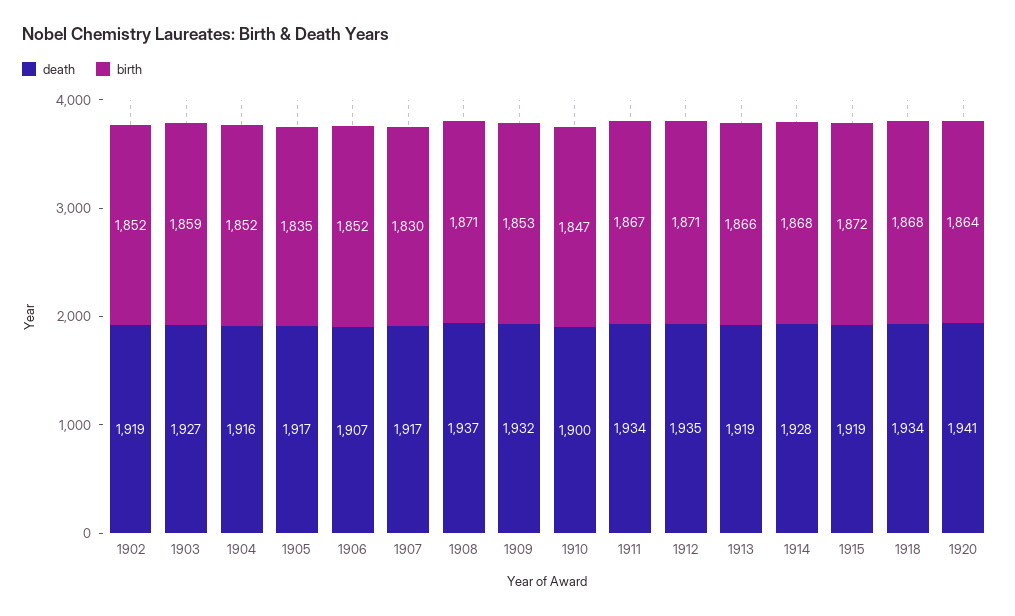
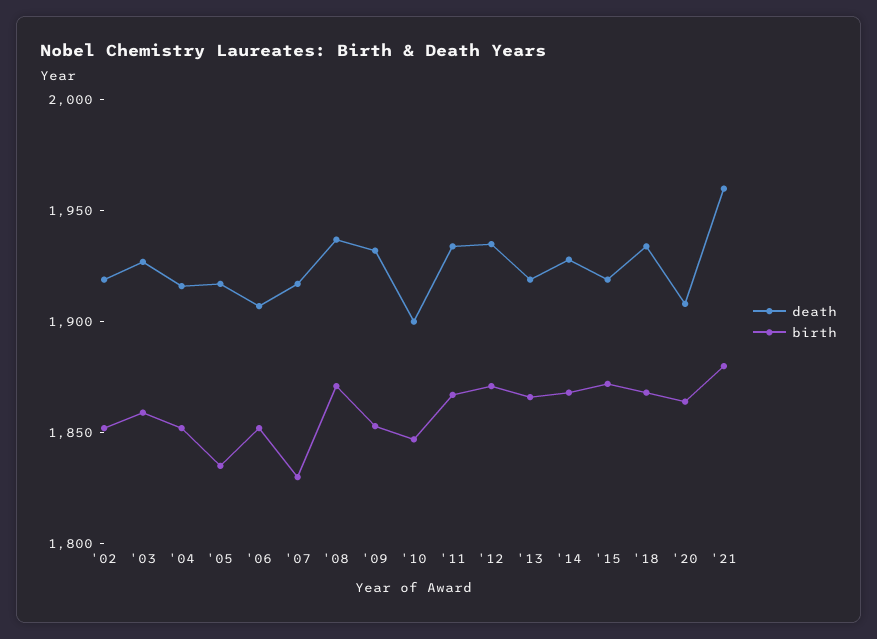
death, 1920: 1941 -> 1910
death, '21: none -> 1960
birth, '21: none -> 1880

